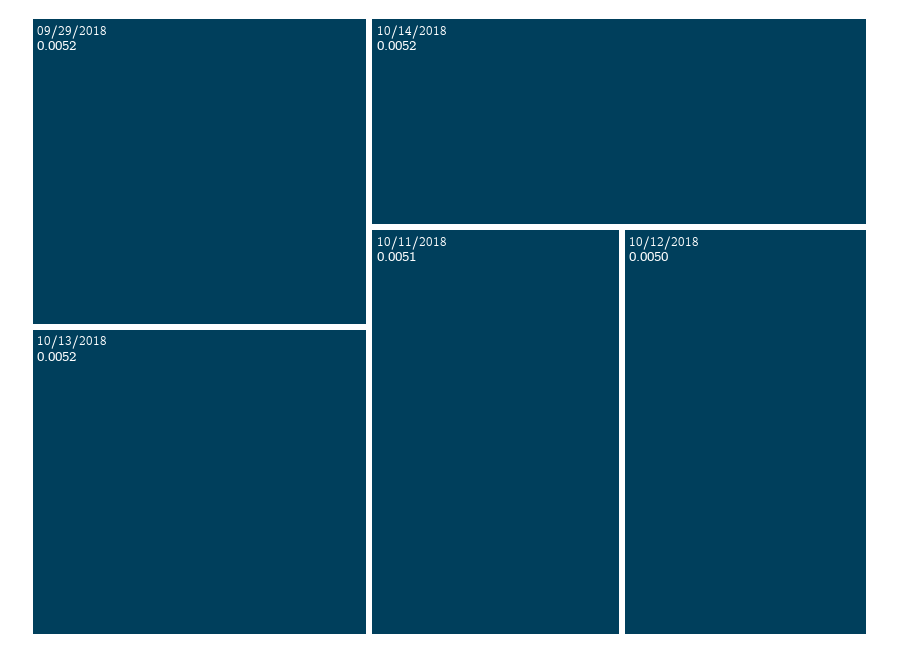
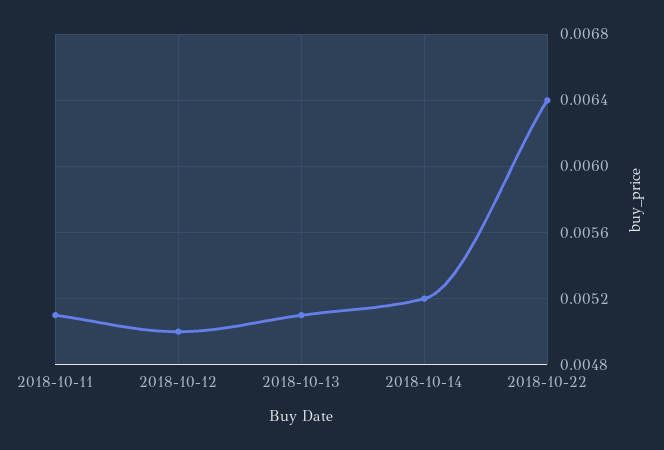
09/29/2018: 0.0052 -> none
10/13/2018: 0.0052 -> 0.0051
2018-10-22: none -> 0.0064

